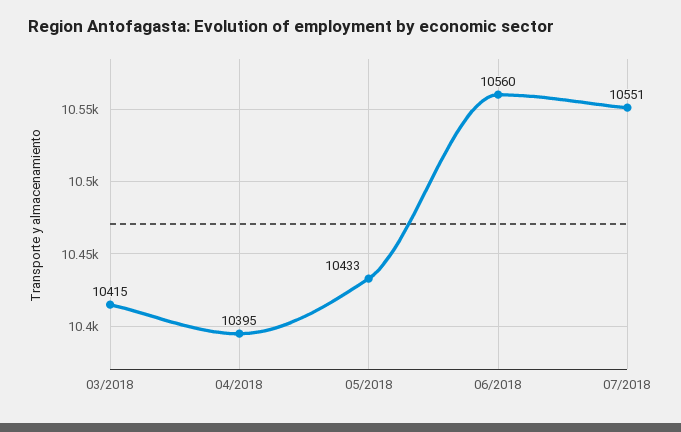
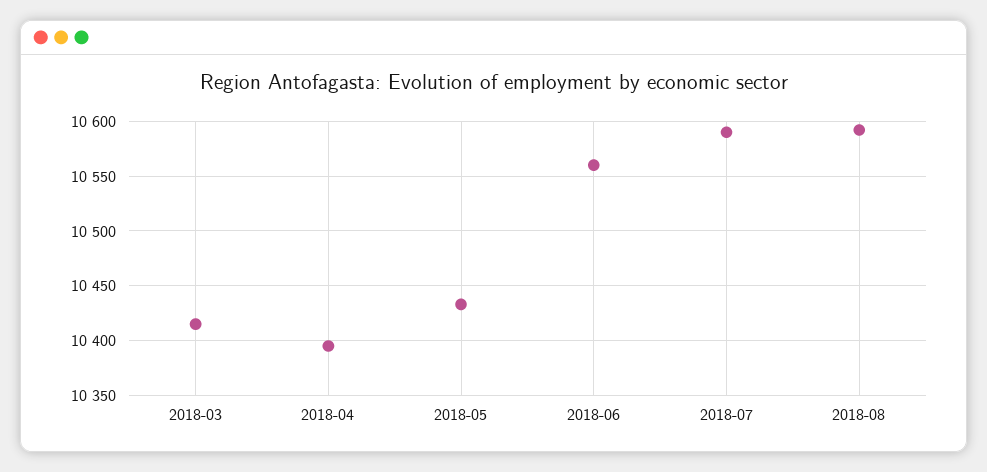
07/2018: 10551 -> 10590
2018-08: none -> 10590

